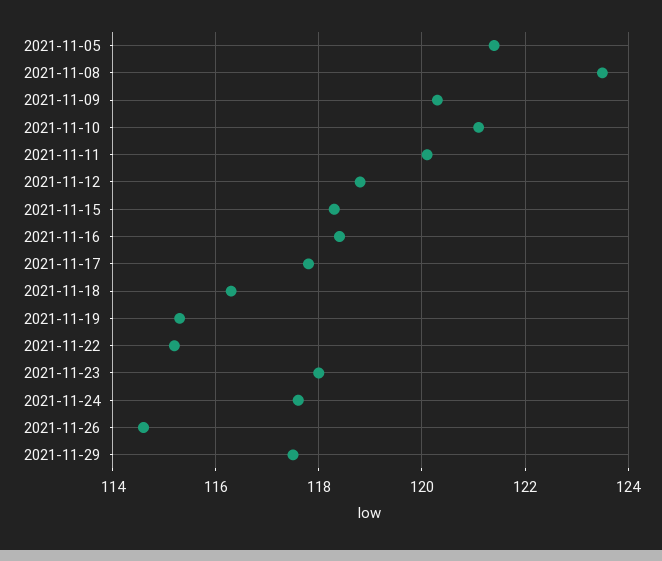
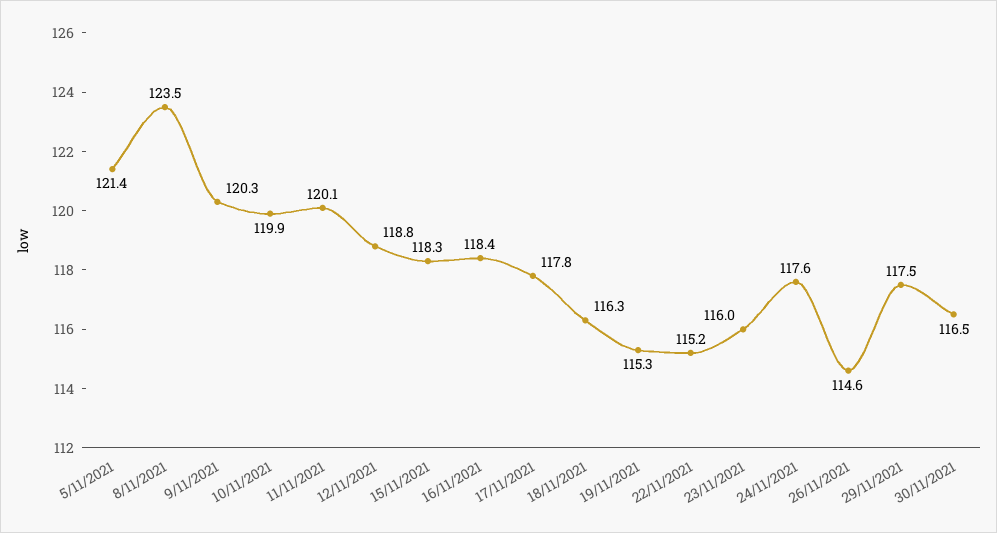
2021-11-10: 121 -> 119.9
2021-11-23: 118 -> 116
30/11/2021: none -> 116.5

